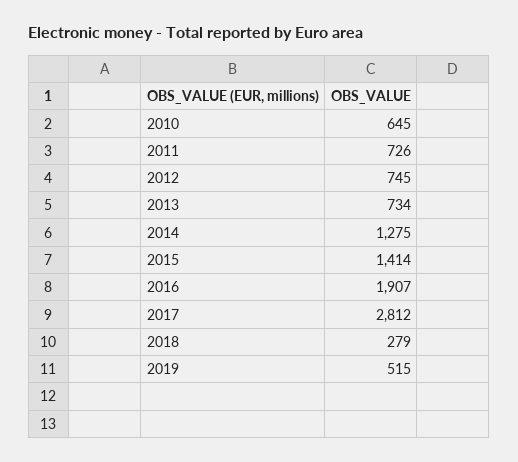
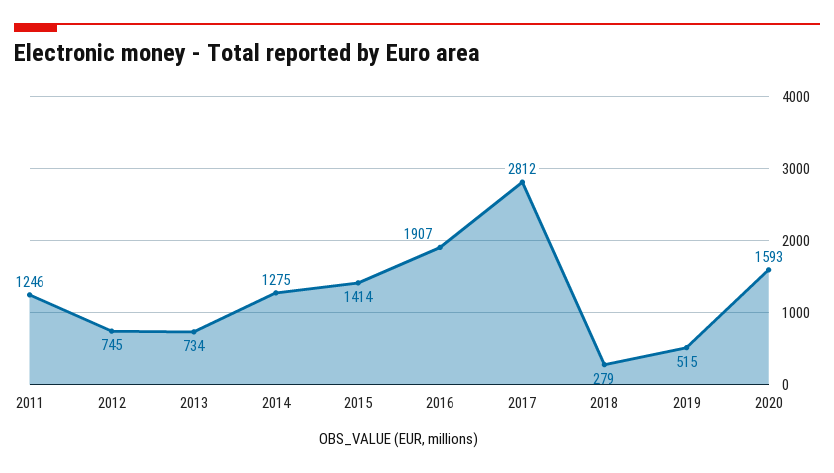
2010: 645 -> none
2011: 726 -> 1246
2020: none -> 1593

